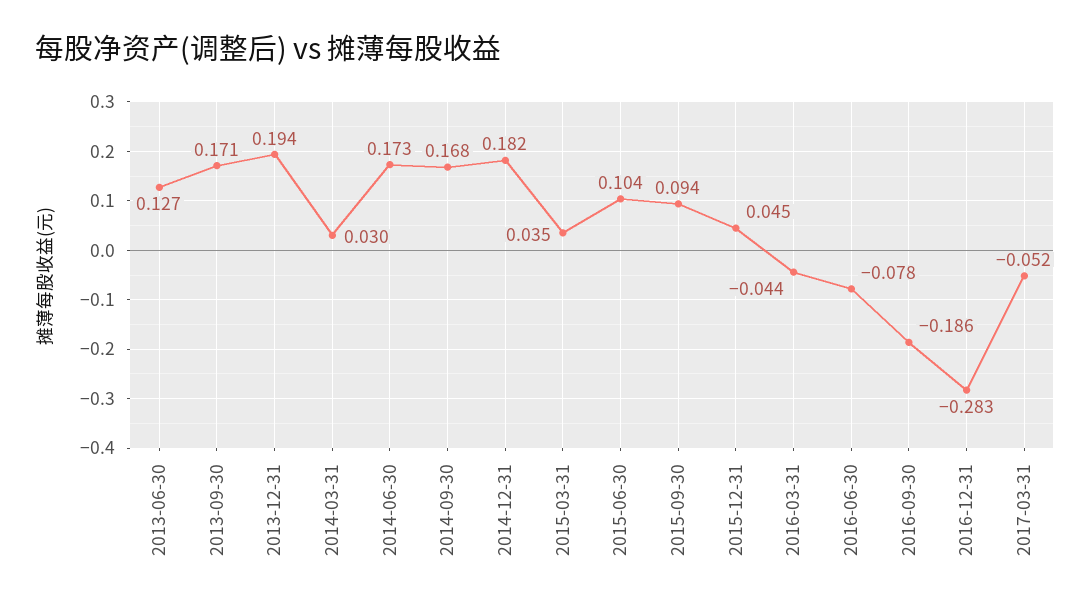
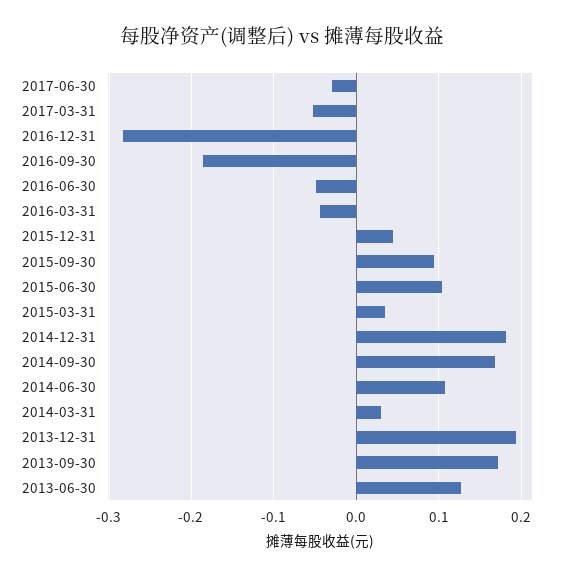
2014-06-30: 0.173 -> 0.11
2016-06-30: -0.078 -> -0.05
2017-06-30: none -> -0.03

